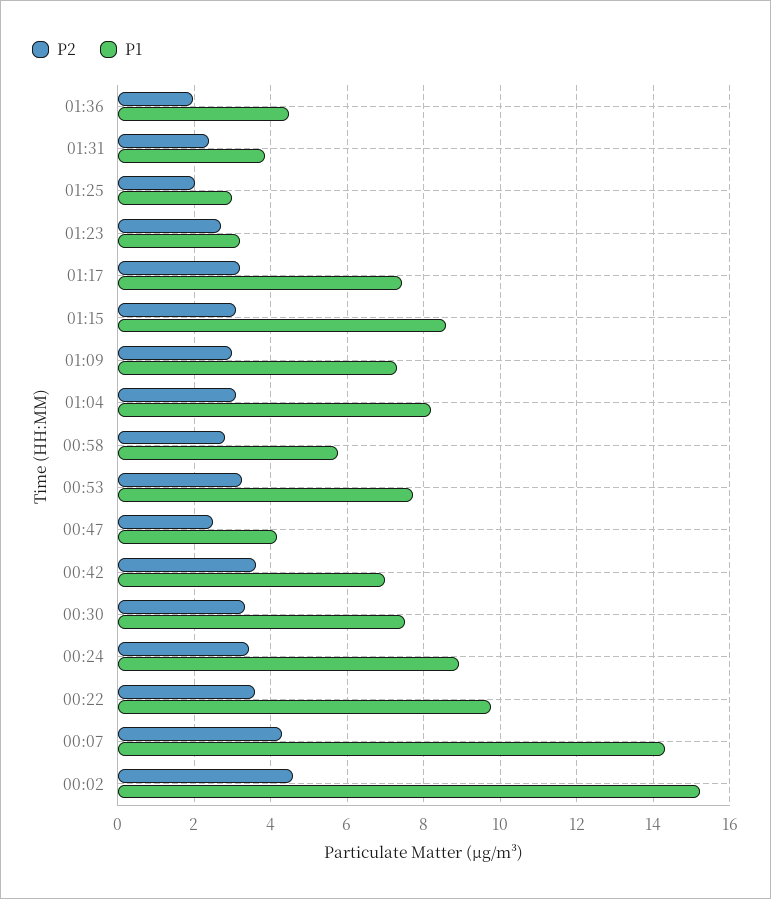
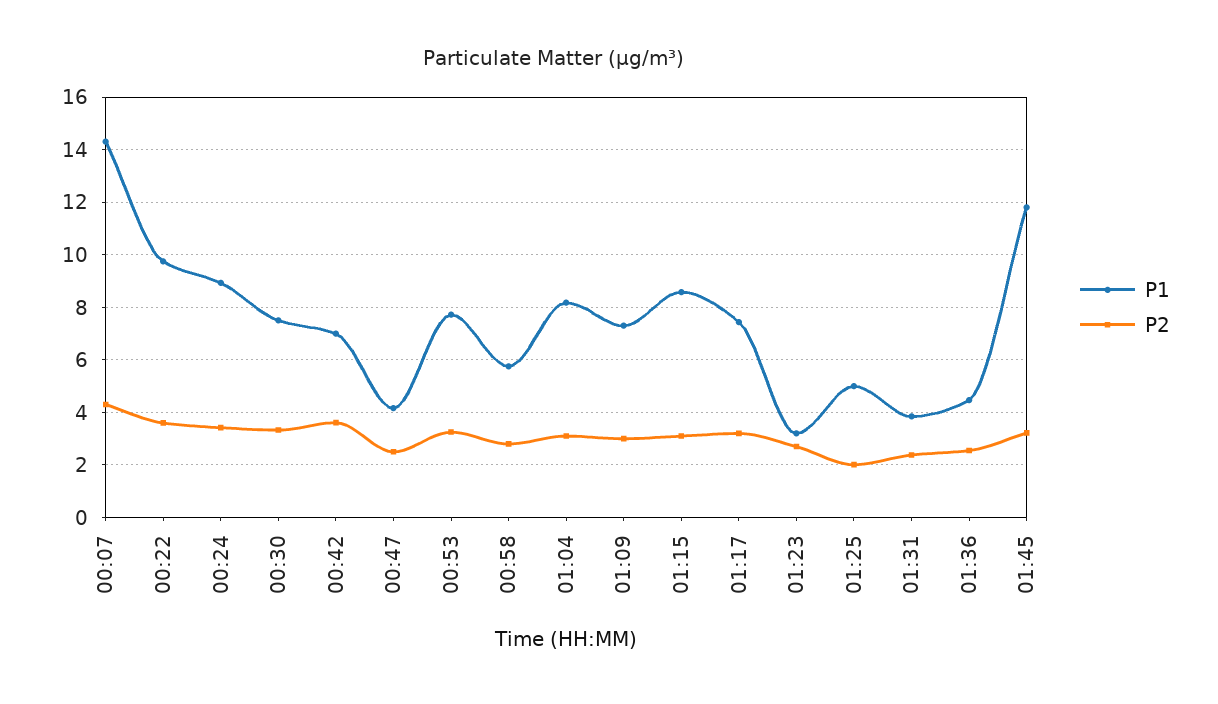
P2, 01:36: 2 -> 2.5
P1, 01:25: 3 -> 5
P2, 00:02: 4.6 -> none
P1, 00:02: 15.2 -> none
P1, 01:45: none -> 11.75
P2, 01:45: none -> 3.25

